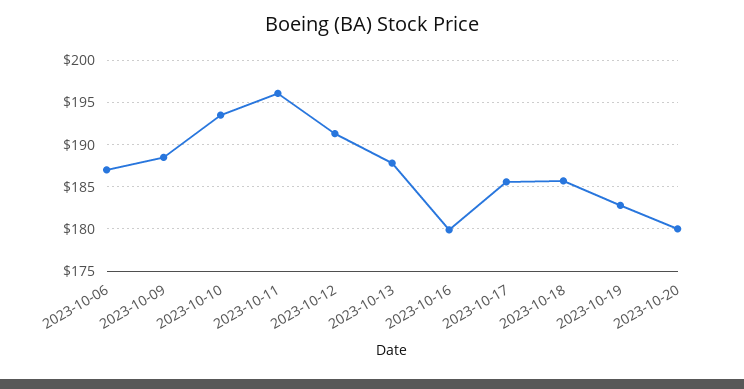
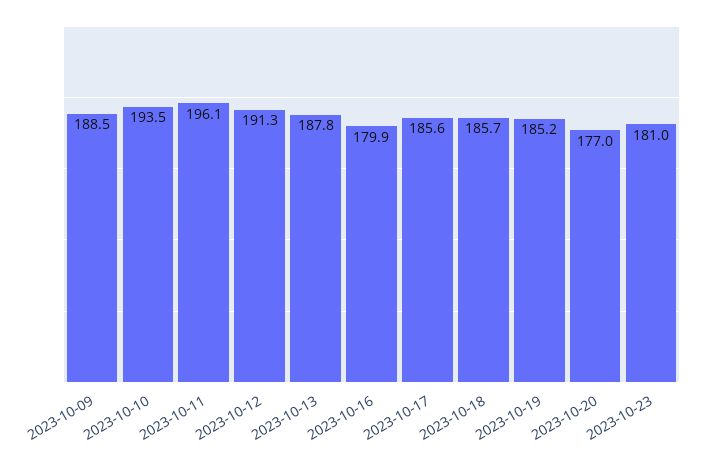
2023-10-06: 187 -> none
2023-10-19: 183 -> 185.2
2023-10-20: 180 -> 177
2023-10-23: none -> 181

